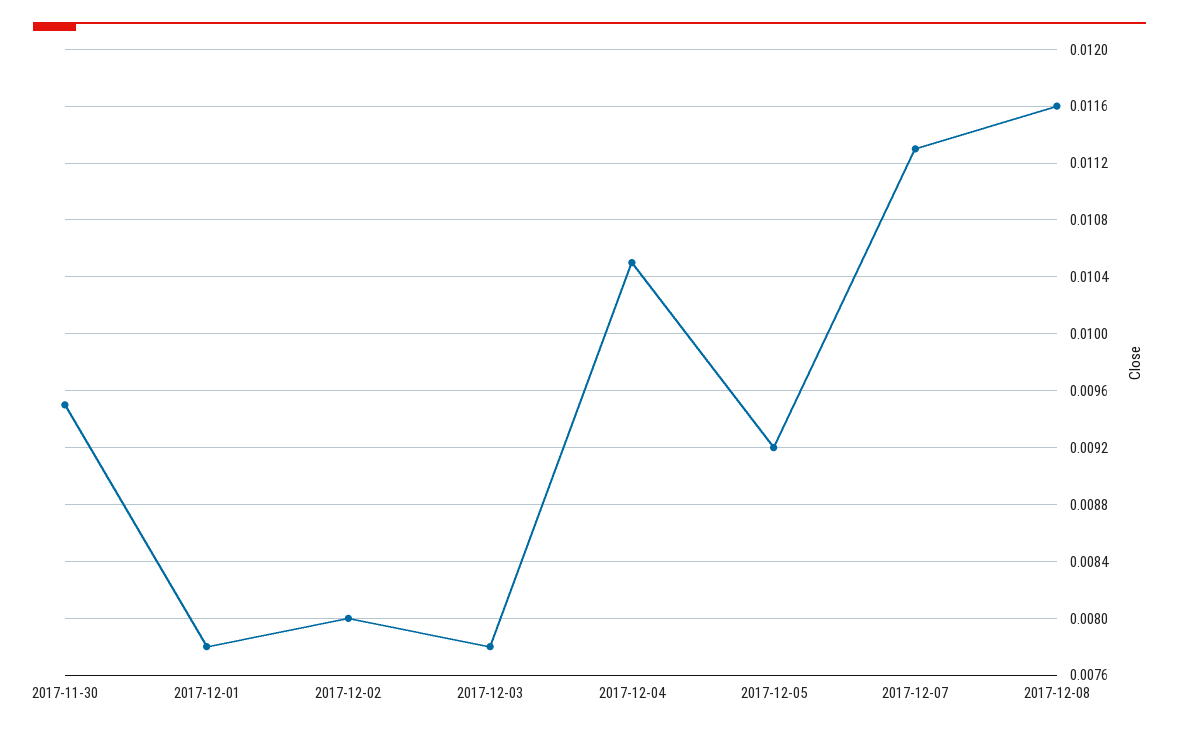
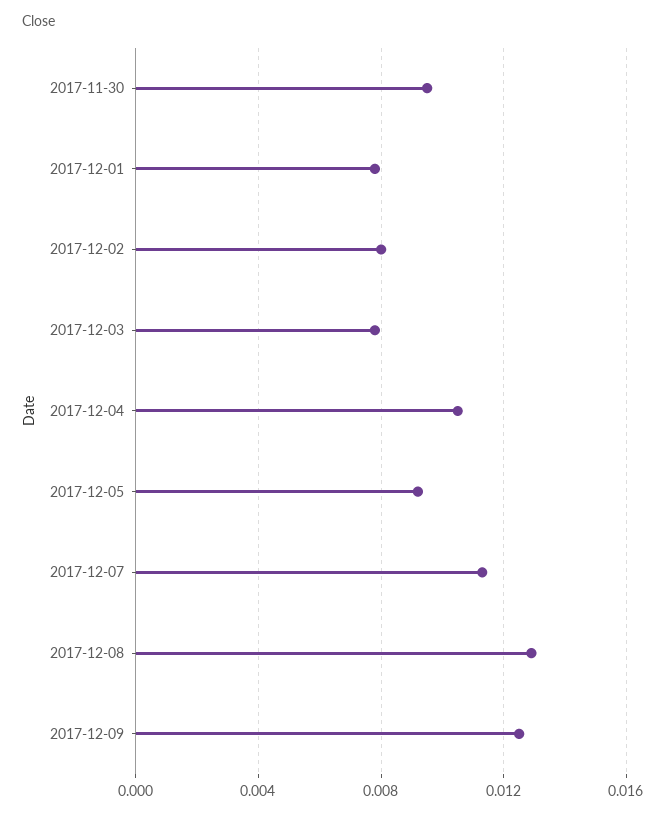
2017-12-08: 0.0116 -> 0.013
2017-12-09: none -> 0.0125

